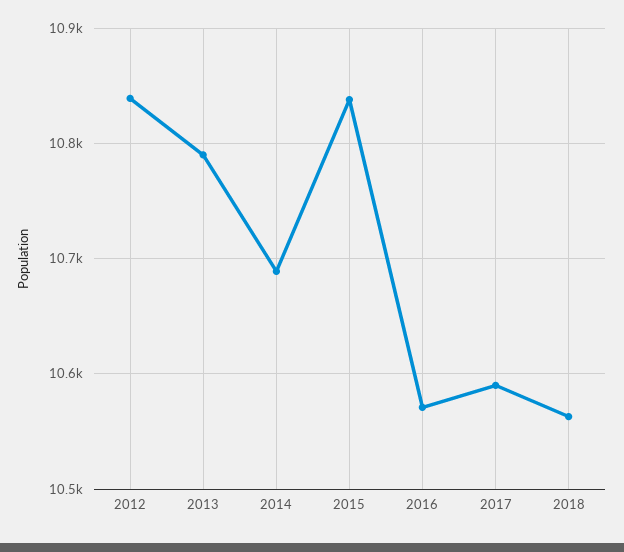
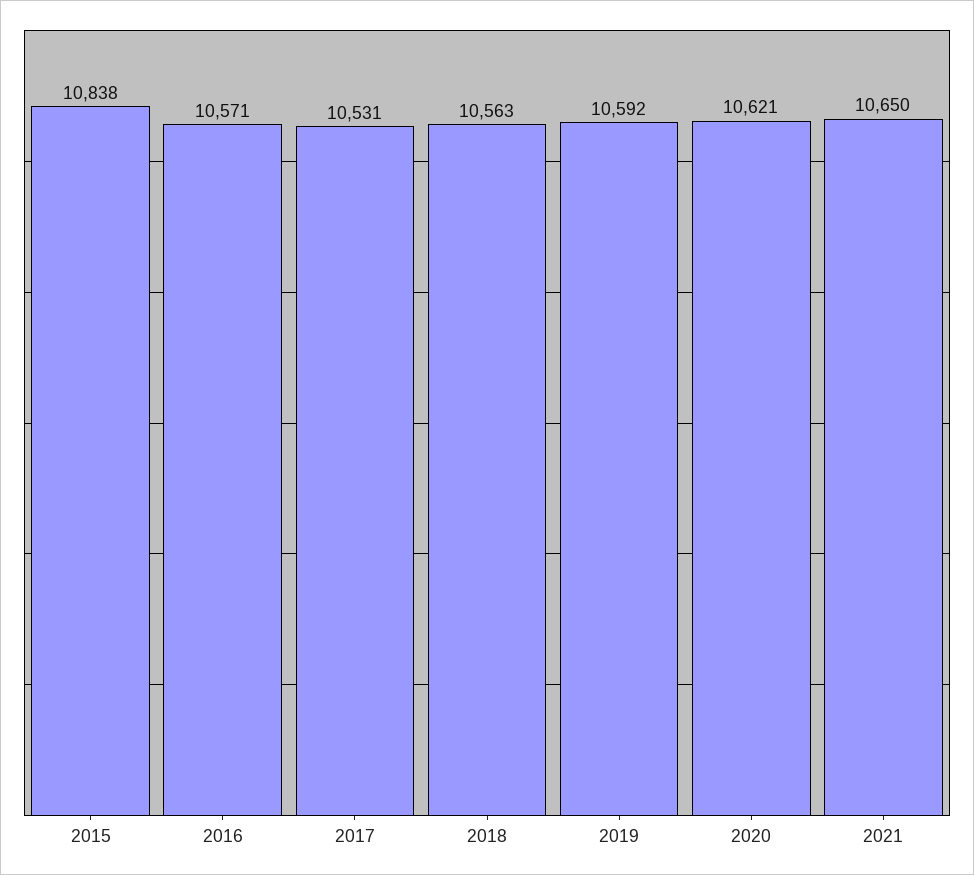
2012: 10840 -> none
2013: 10790 -> none
2014: 10690 -> none
2017: 10590 -> 10531
2019: none -> 10592
2020: none -> 10621
2021: none -> 10650

